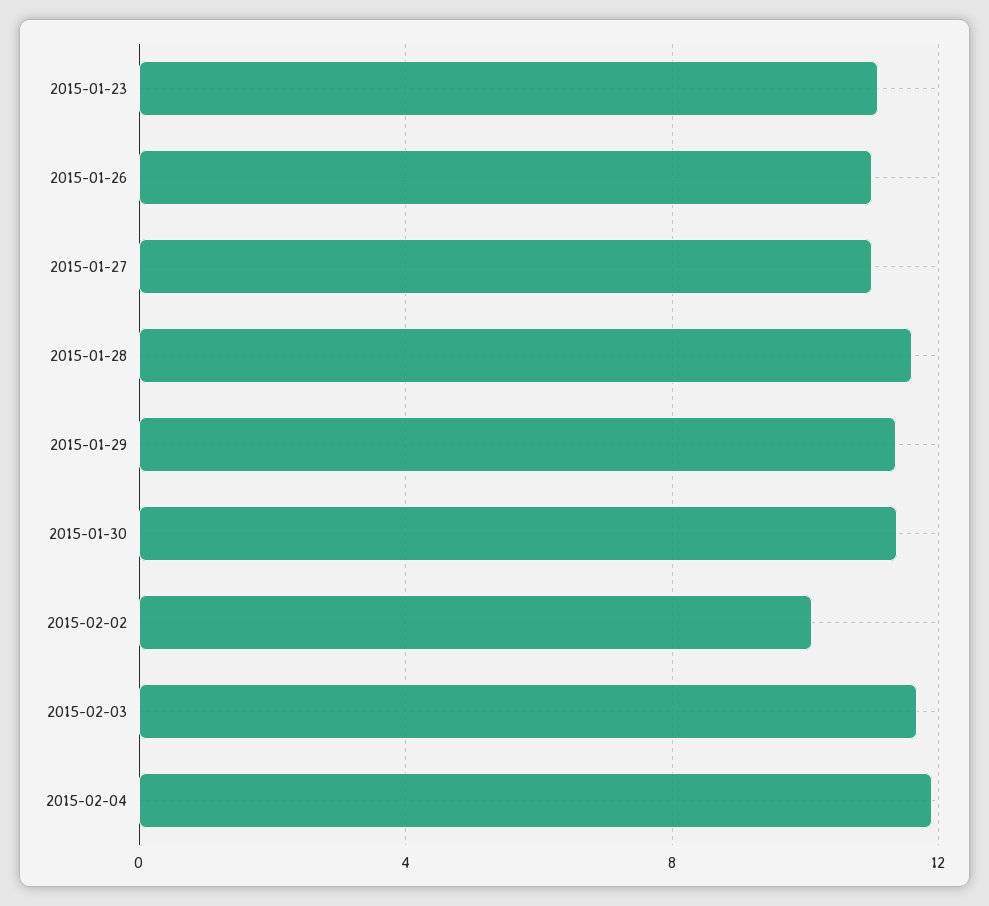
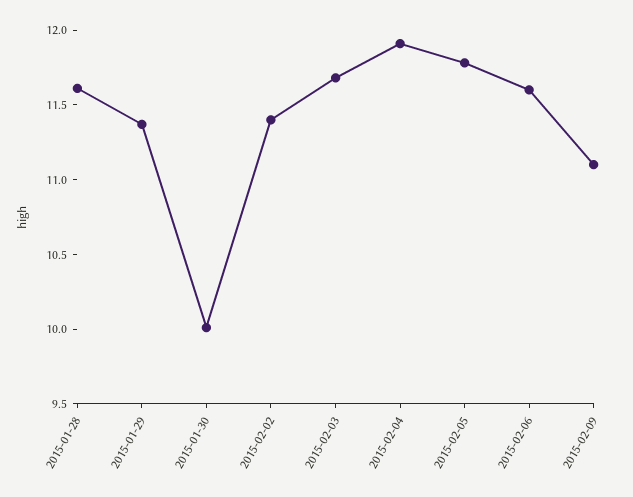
2015-01-23: 11 -> none
2015-01-26: 11 -> none
2015-01-27: 11 -> none
2015-01-30: 11.5 -> 10
2015-02-02: 10 -> 11.4
2015-02-05: none -> 11.8
2015-02-06: none -> 11.6
2015-02-09: none -> 11.1

